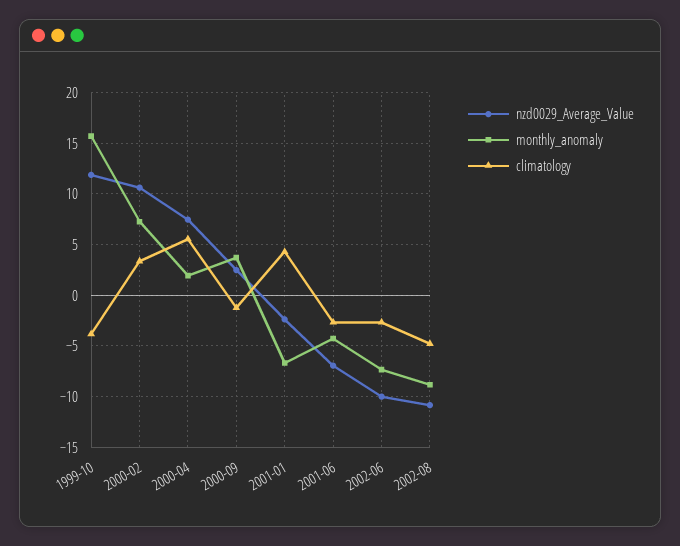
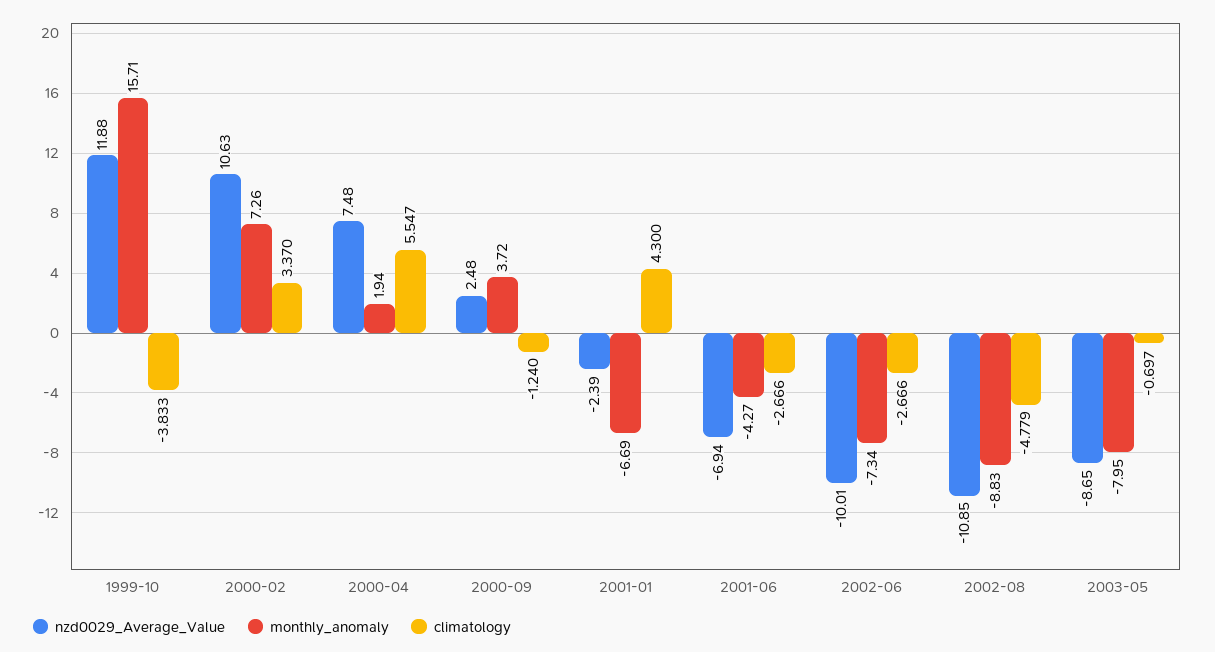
nzd0029_Average_Value, 2003-05: none -> -8.65
monthly_anomaly, 2003-05: none -> -7.95
climatology, 2003-05: none -> -0.697

